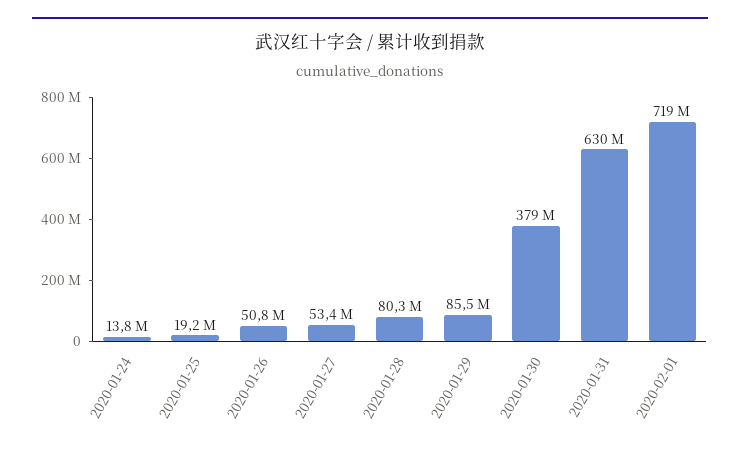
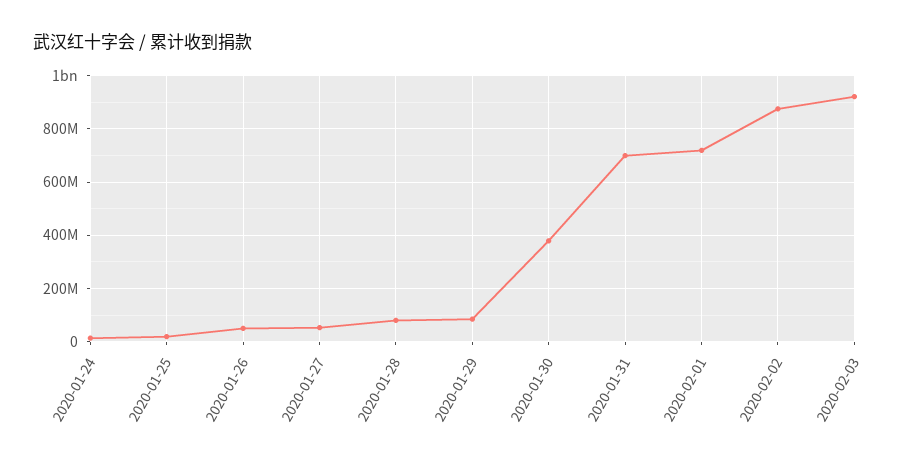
2020-01-31: 630000000 -> 700000000
2020-02-02: none -> 875000000
2020-02-03: none -> 925000000

